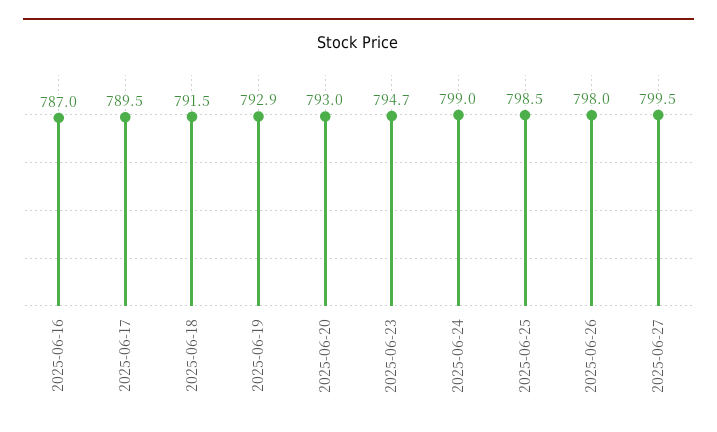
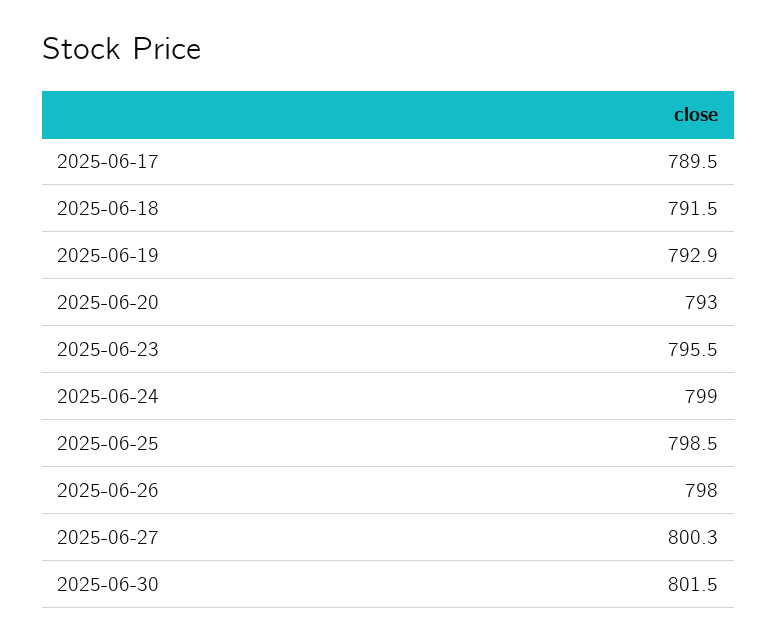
2025-06-16: 787 -> none
2025-06-23: 794.7 -> 795.5
2025-06-27: 799.5 -> 800.3
2025-06-30: none -> 801.5

